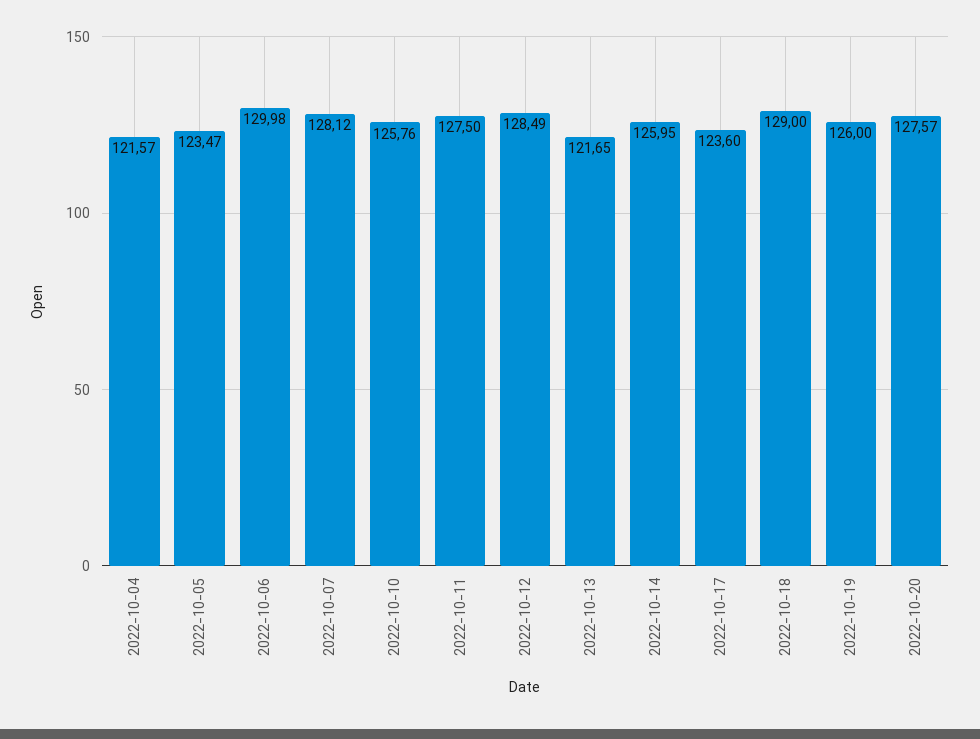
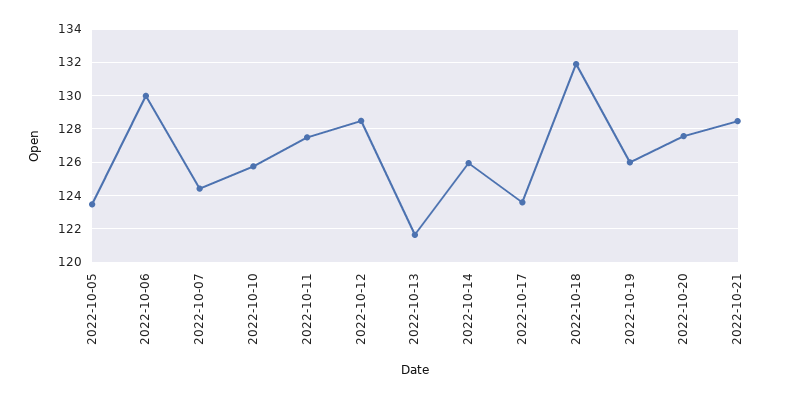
2022-10-04: 121.57 -> none
2022-10-07: 128.12 -> 124.5
2022-10-18: 129 -> 132
2022-10-21: none -> 128.5

